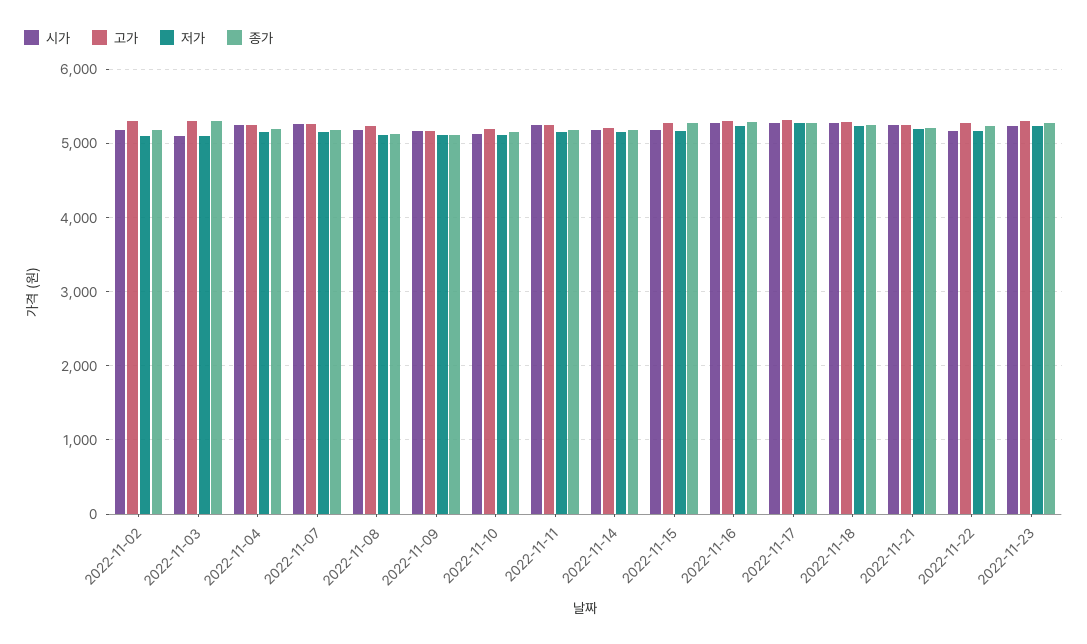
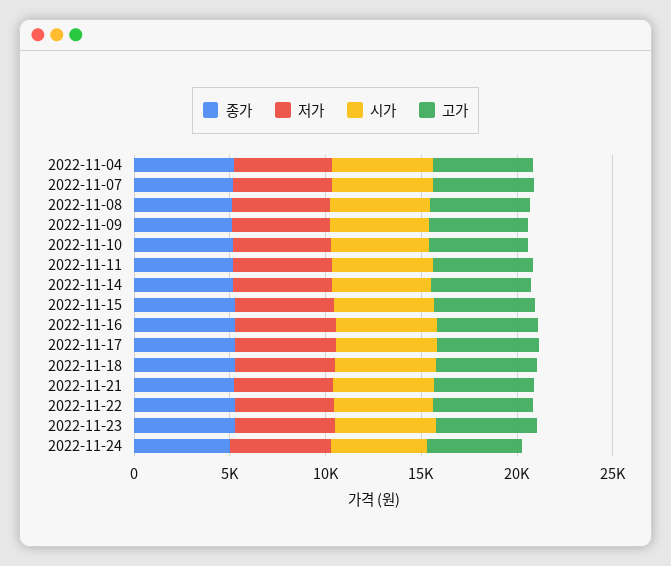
시가, 2022-11-02: 5200 -> none
고가, 2022-11-02: 5300 -> none
저가, 2022-11-02: 5100 -> none
종가, 2022-11-02: 5200 -> none
시가, 2022-11-03: 5100 -> none
고가, 2022-11-03: 5300 -> none
저가, 2022-11-03: 5100 -> none
종가, 2022-11-03: 5300 -> none
종가, 2022-11-24: none -> 5000
저가, 2022-11-24: none -> 5000
시가, 2022-11-24: none -> 5000
고가, 2022-11-24: none -> 5000

